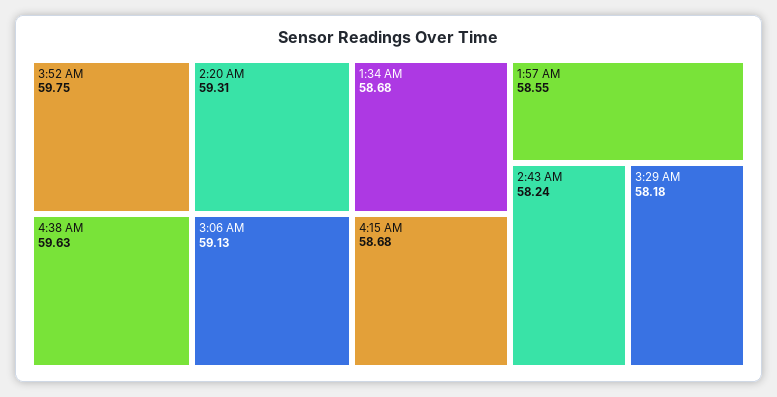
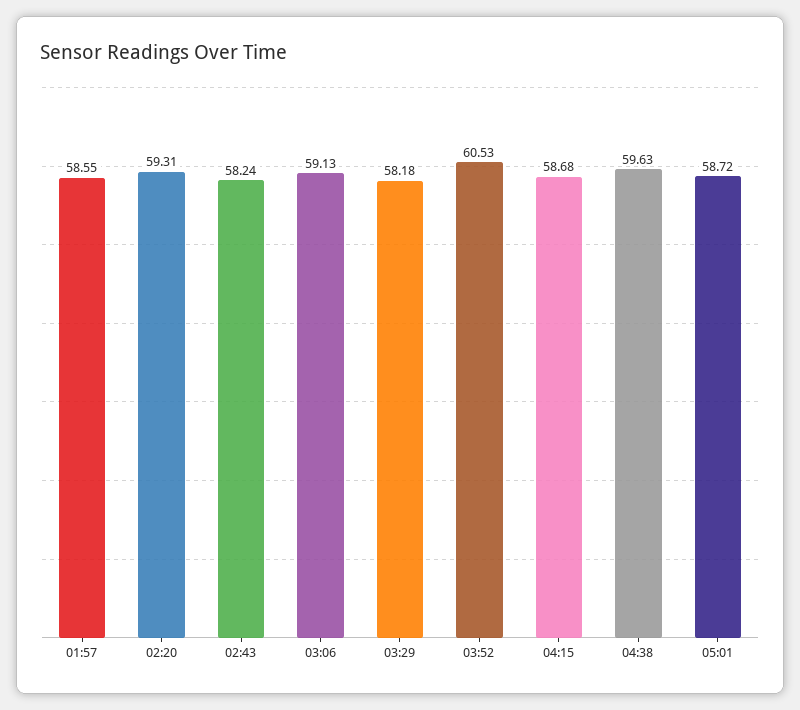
3:52 AM: 59.75 -> 60.53
1:34 AM: 58.68 -> none
05:01: none -> 58.72

